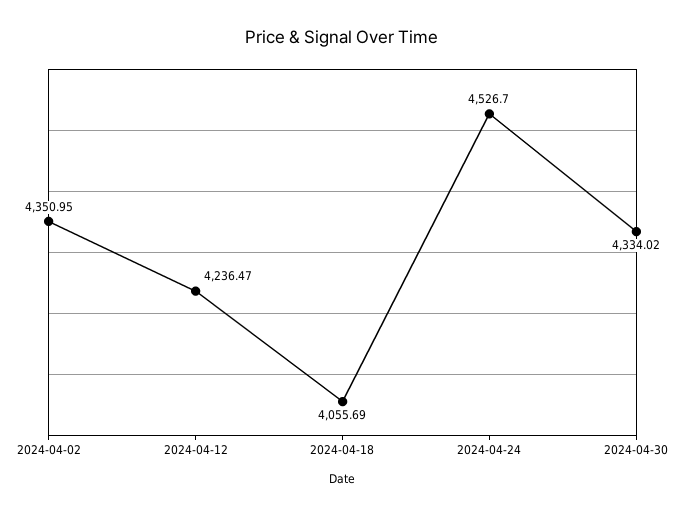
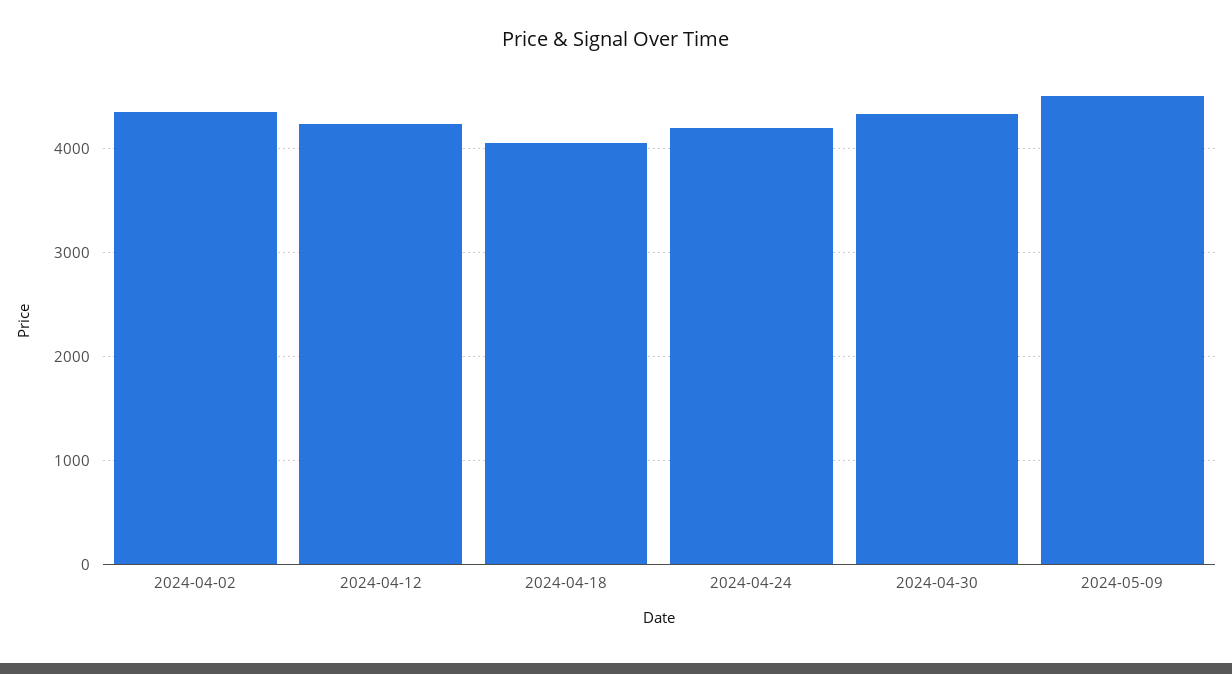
2024-04-24: 4526.7 -> 4200
2024-05-09: none -> 4500

